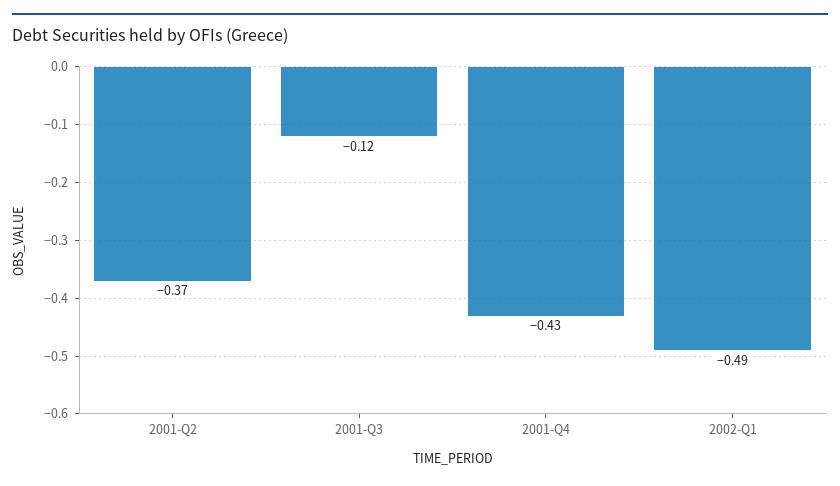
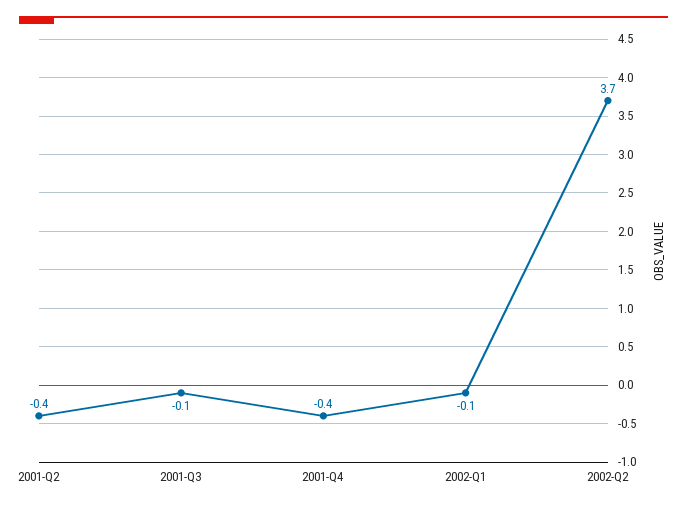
2002-Q1: -0.49 -> -0.1
2002-Q2: none -> 3.7

